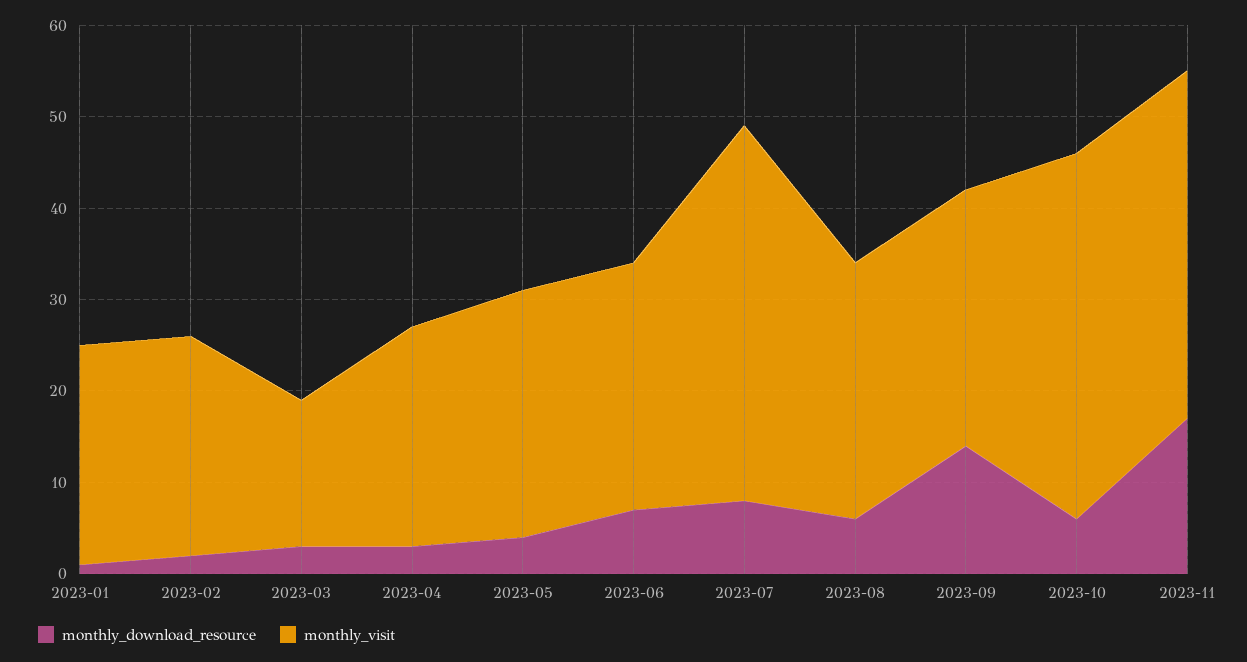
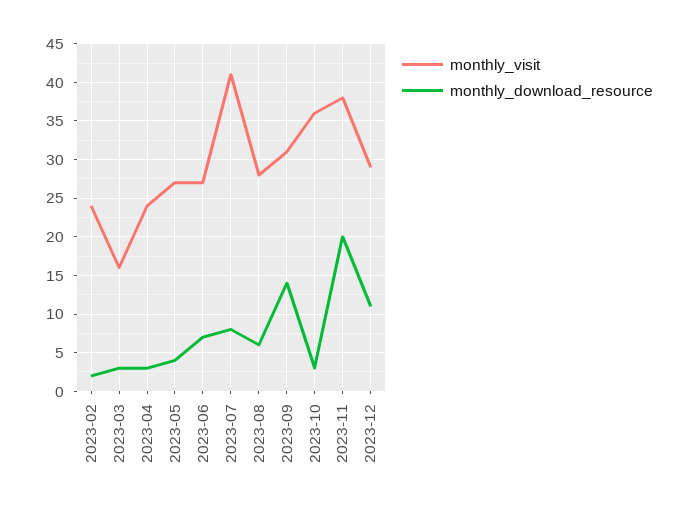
monthly_download_resource, 2023-01: 1 -> none
monthly_visit, 2023-01: 24 -> none
monthly_visit, 2023-09: 28 -> 31
monthly_download_resource, 2023-10: 6 -> 3
monthly_visit, 2023-10: 40 -> 36
monthly_download_resource, 2023-11: 17 -> 20
monthly_visit, 2023-12: none -> 29
monthly_download_resource, 2023-12: none -> 11

